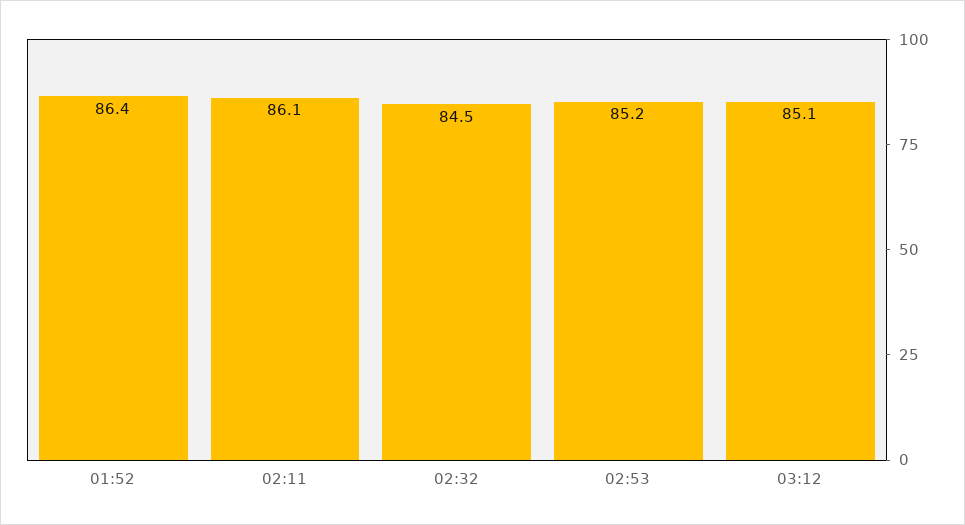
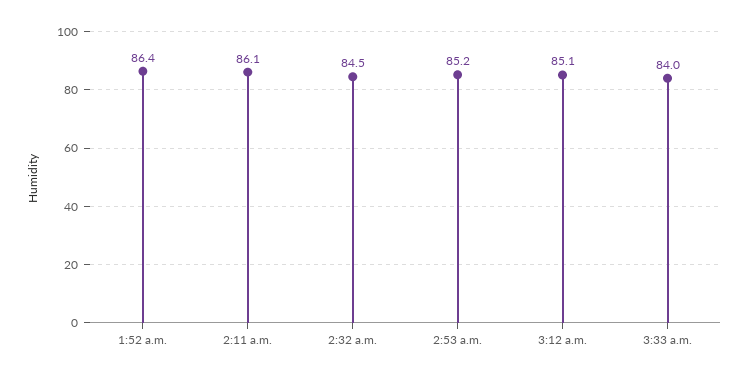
3:33 a.m.: none -> 84

